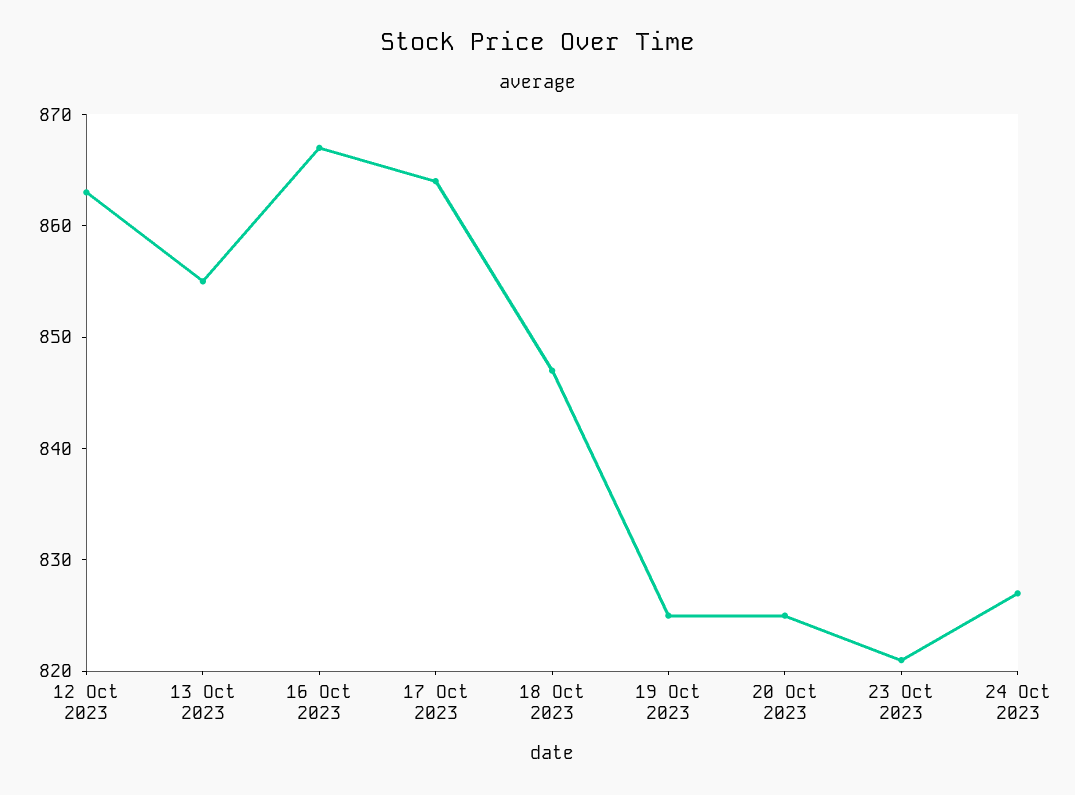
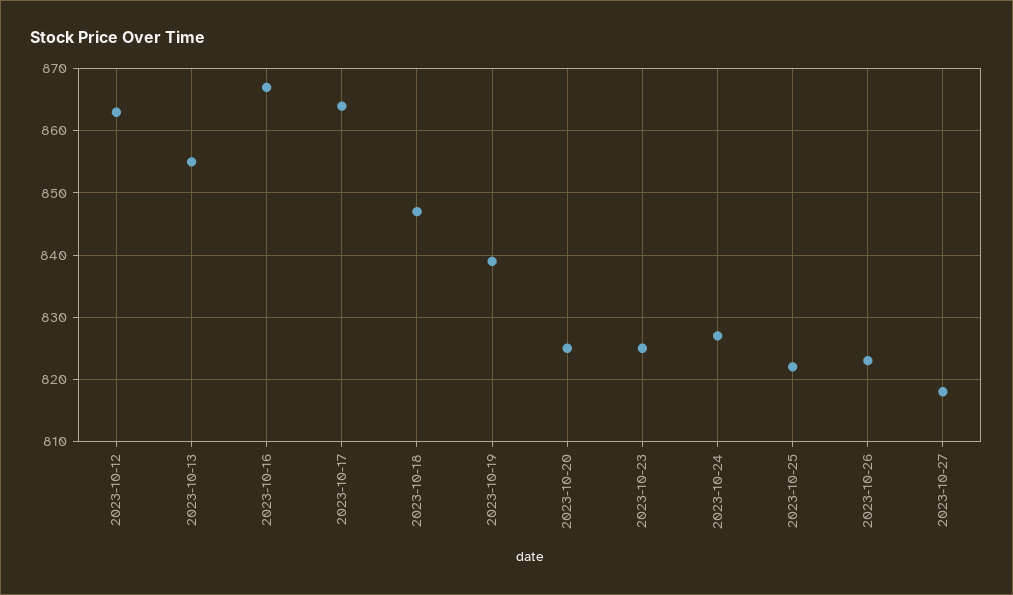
19 Oct 2023: 825 -> 839
23 Oct 2023: 821 -> 825
2023-10-25: none -> 822
2023-10-26: none -> 823
2023-10-27: none -> 818

